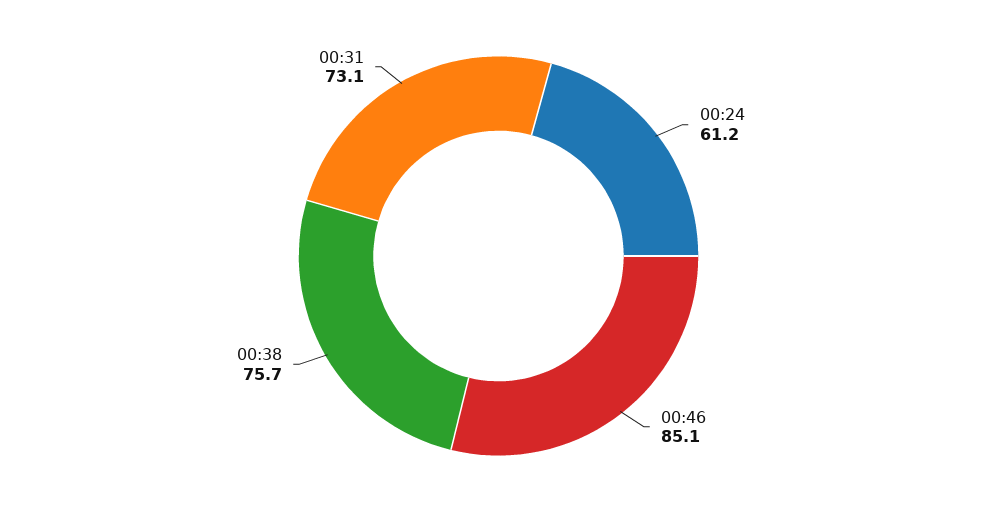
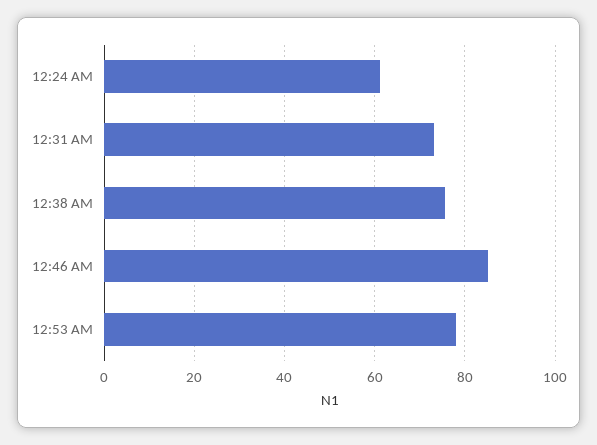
12:53 AM: none -> 78

